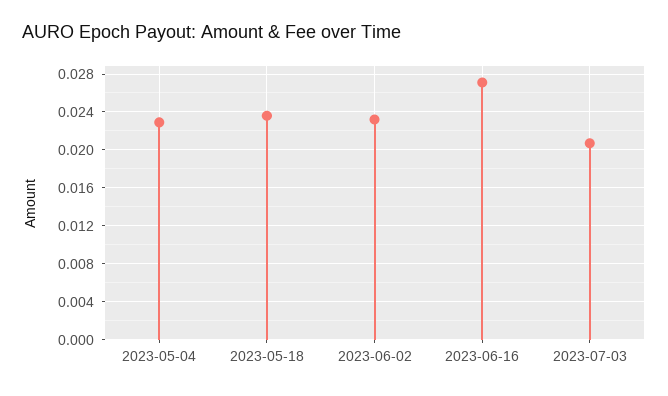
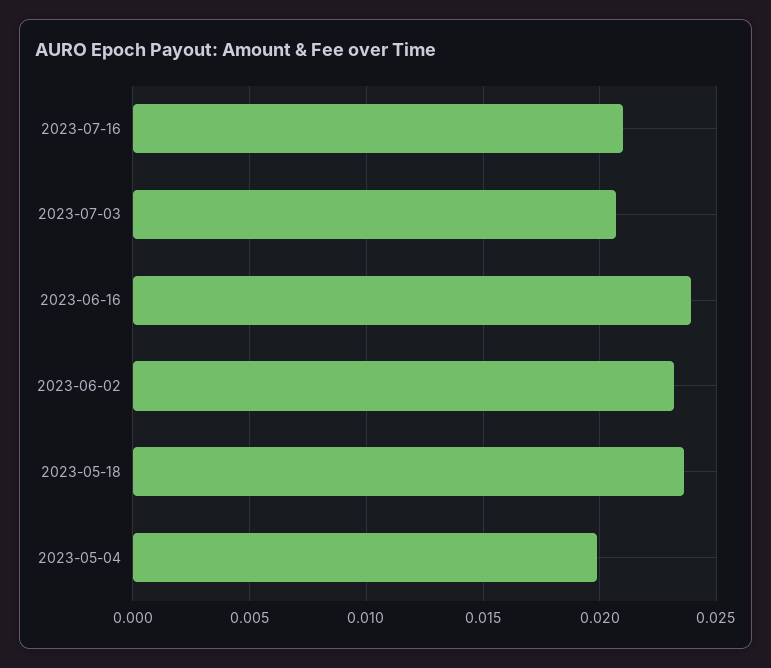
2023-05-04: 0.023 -> 0.02
2023-06-16: 0.027 -> 0.024
2023-07-16: none -> 0.021

